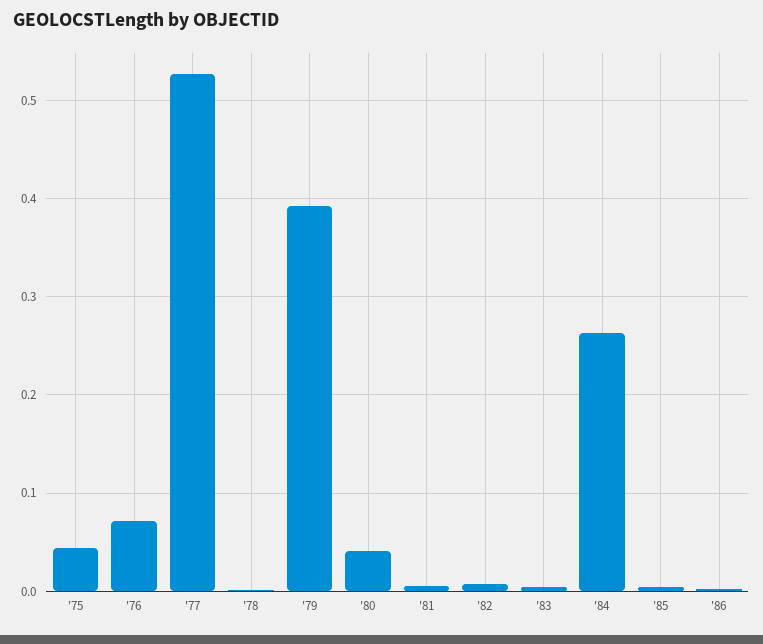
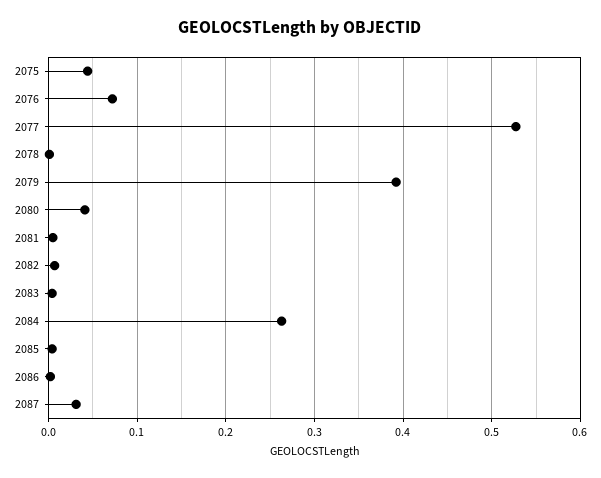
2087: none -> 0.03

